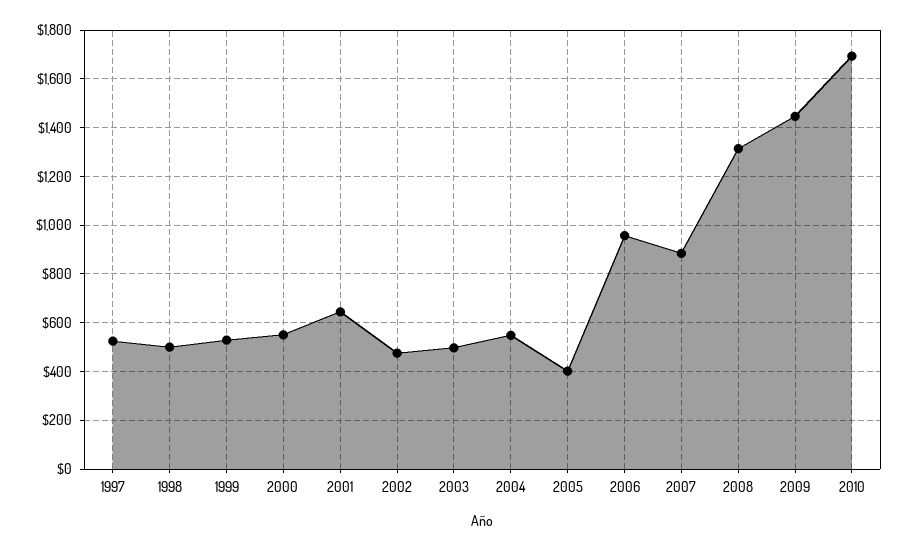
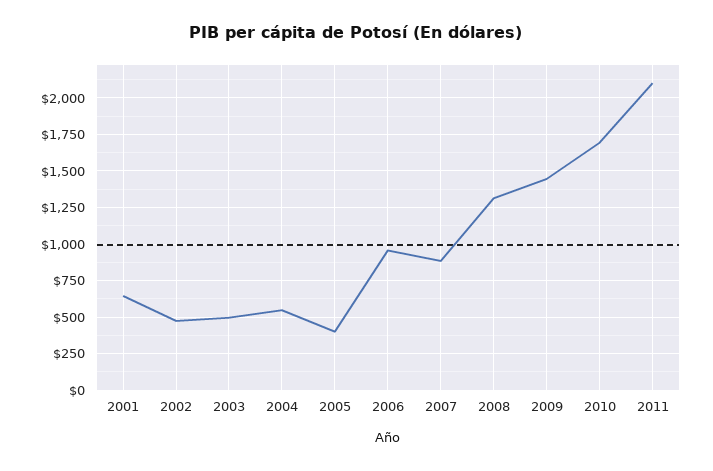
1997: 525 -> none
1998: 500 -> none
1999: 525 -> none
2000: 550 -> none
2011: none -> 2100

